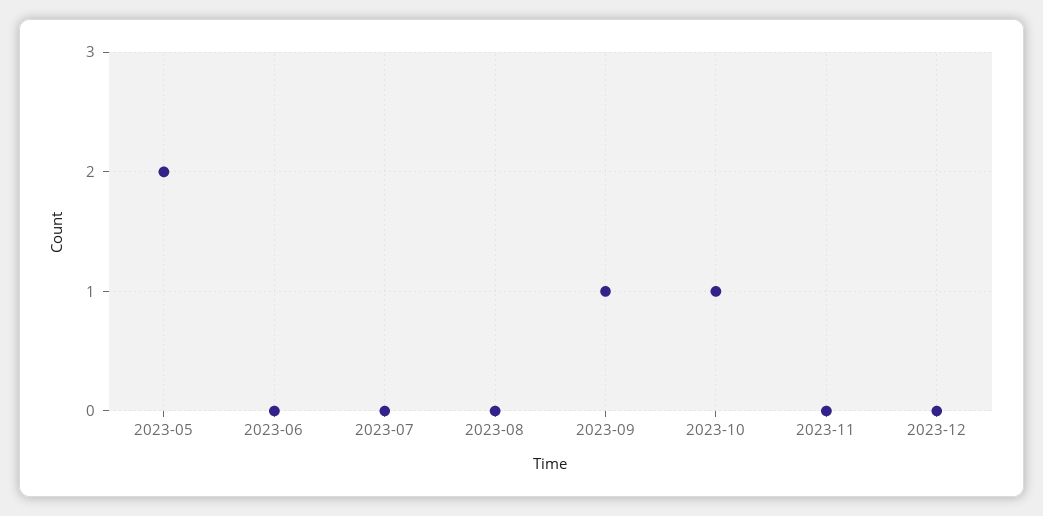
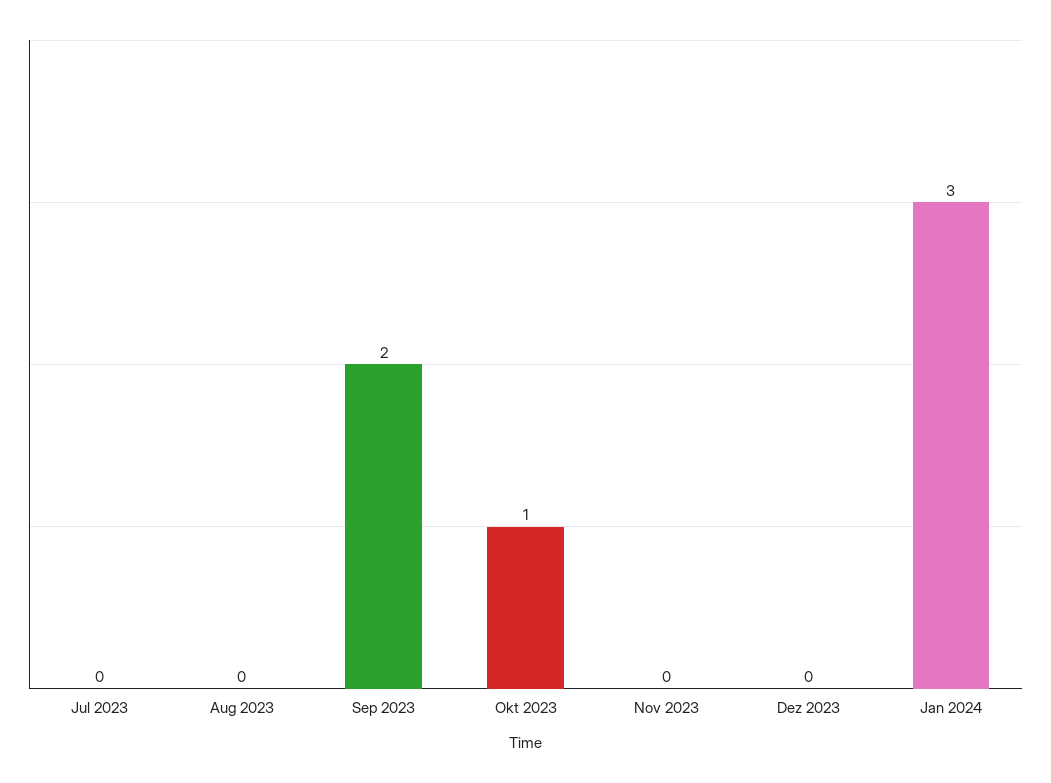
2023-05: 2 -> none
2023-06: 0 -> none
2023-09: 1 -> 2
Jan 2024: none -> 3

